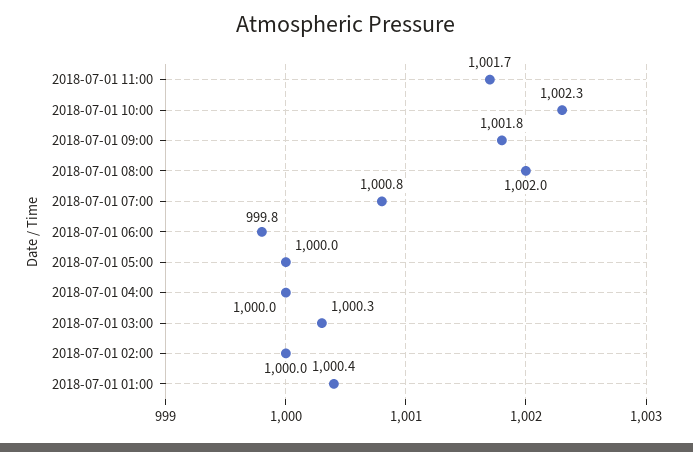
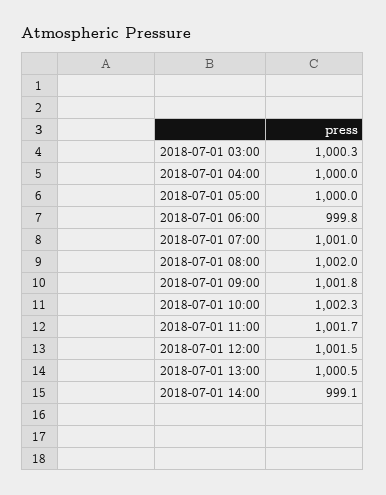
2018-07-01 07:00: 1000.8 -> 1001
2018-07-01 02:00: 1000 -> none
2018-07-01 01:00: 1000.4 -> none
2018-07-01 12:00: none -> 1001.5
2018-07-01 13:00: none -> 1000.5
2018-07-01 14:00: none -> 999.1

